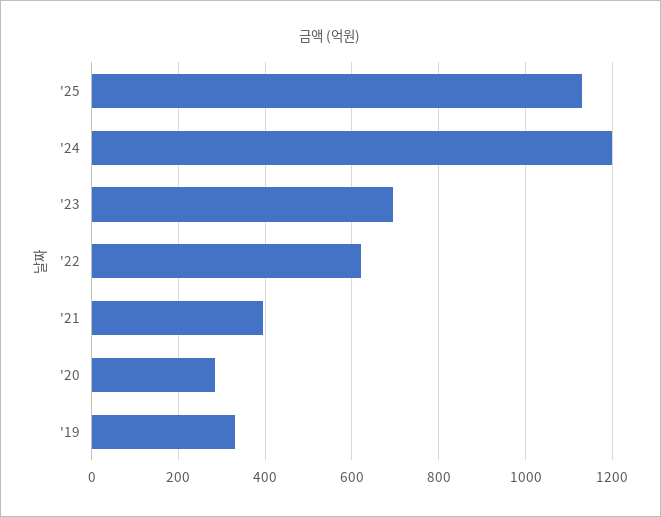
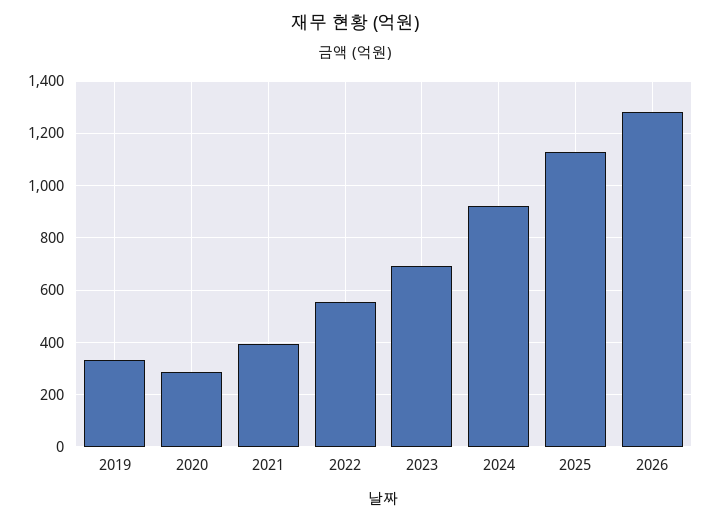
'24: 1200 -> 925
'22: 620 -> 550
2026: none -> 1275

